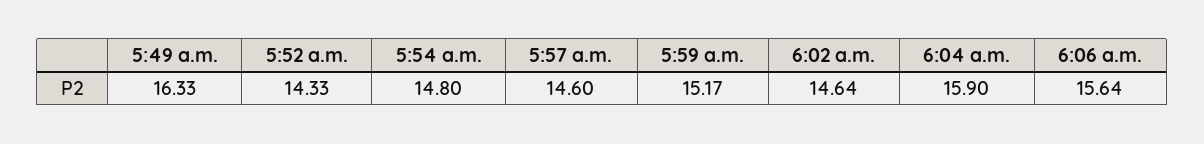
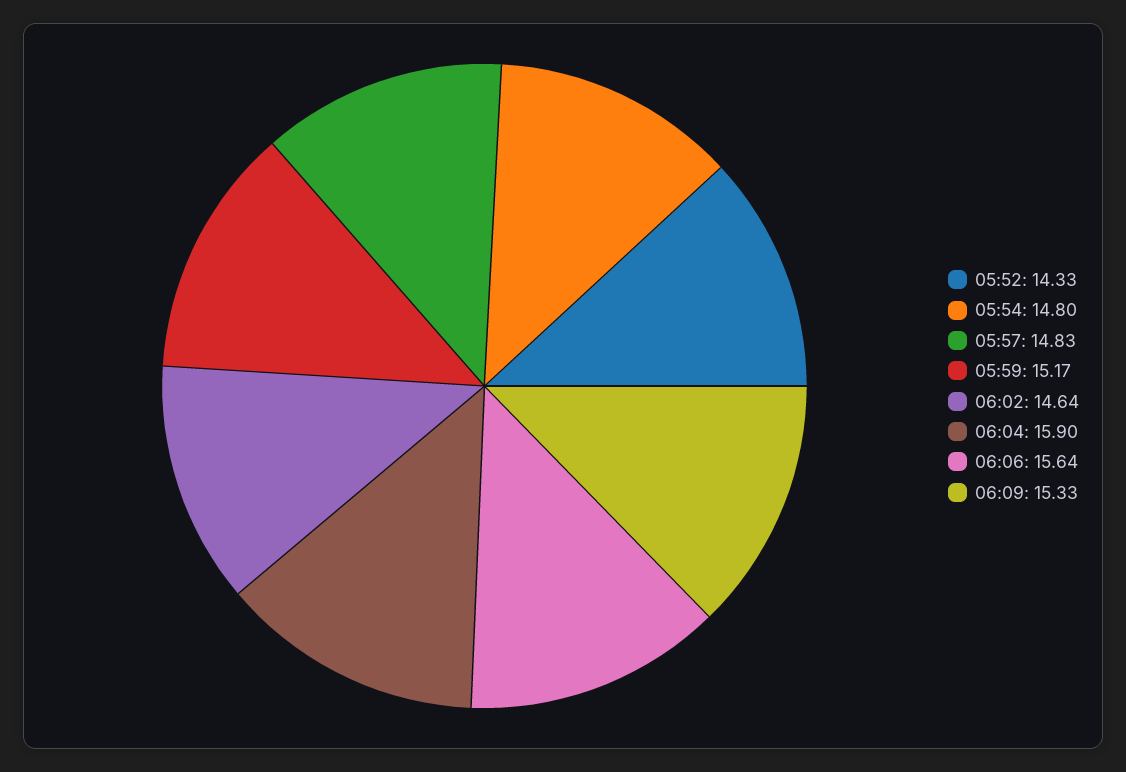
5:49 a.m.: 16.33 -> none
5:57 a.m.: 14.6 -> 14.83
06:09: none -> 15.33

